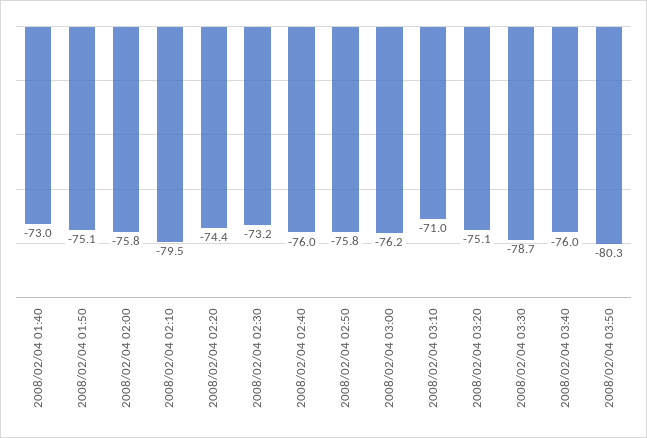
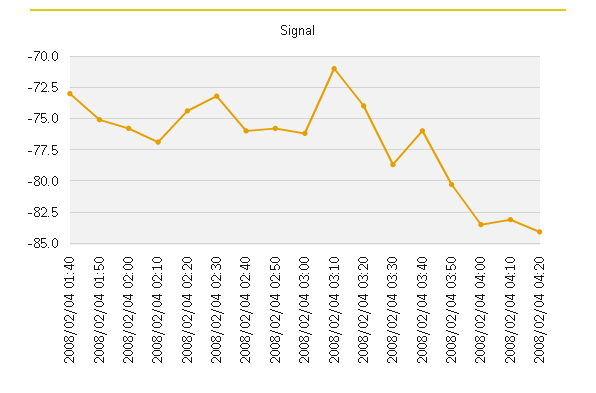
2008/02/04 02:10: -79.5 -> -77
2008/02/04 03:20: -75.1 -> -74
2008/02/04 04:00: none -> -83.5
2008/02/04 04:10: none -> -83
2008/02/04 04:20: none -> -84

